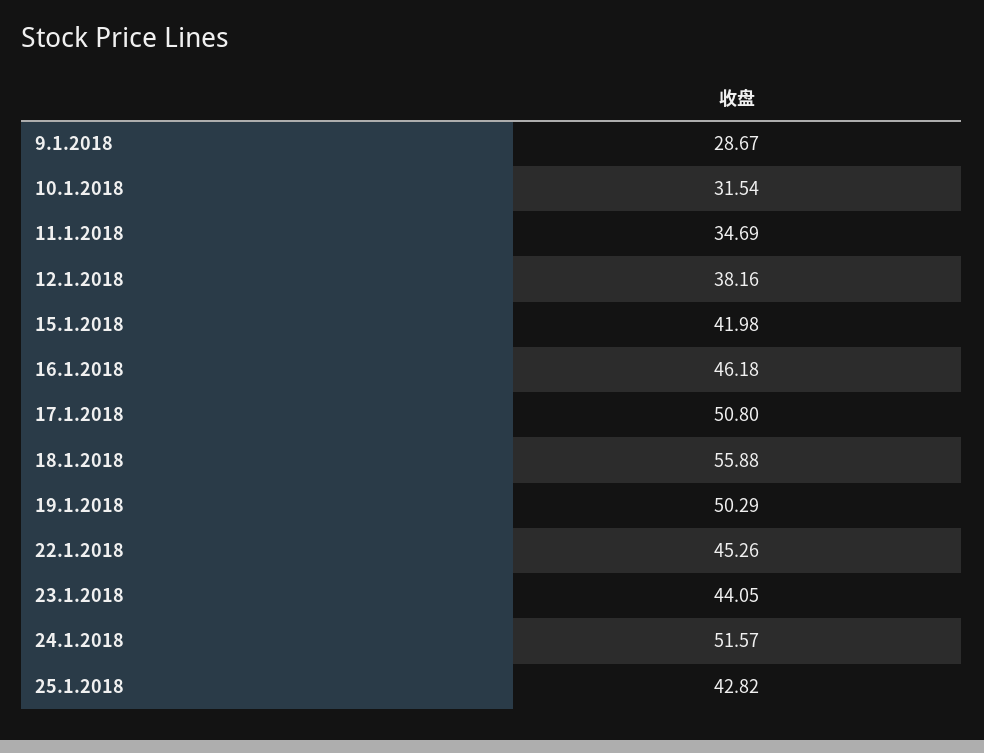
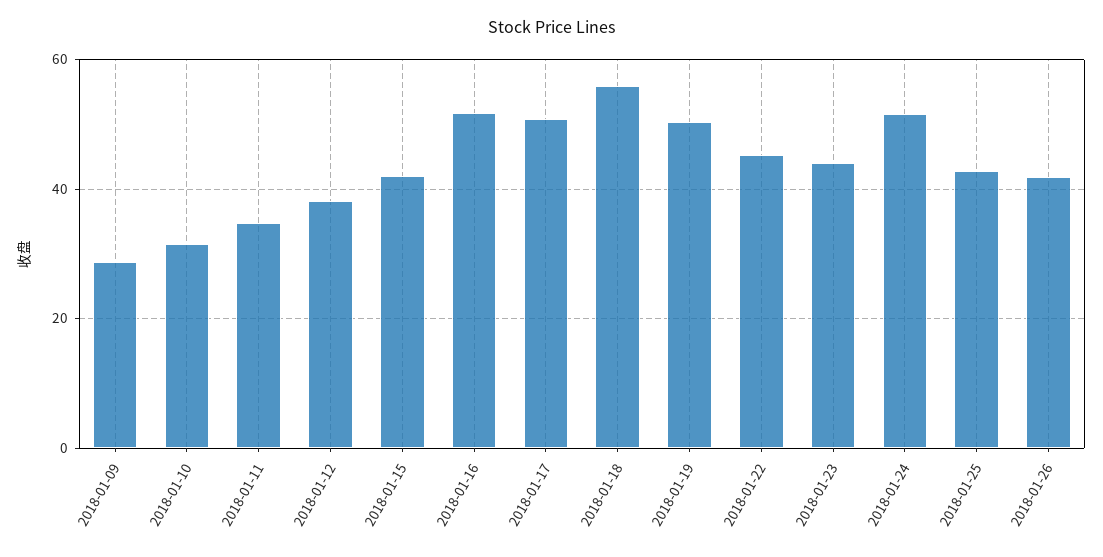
16.1.2018: 46.18 -> 52
2018-01-26: none -> 42

